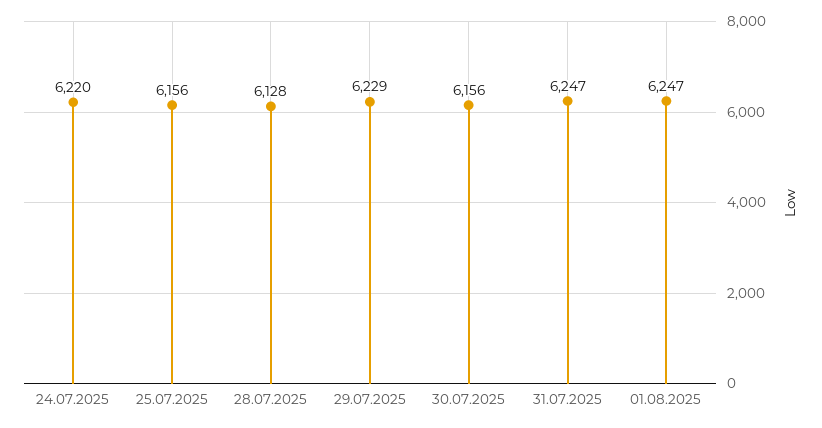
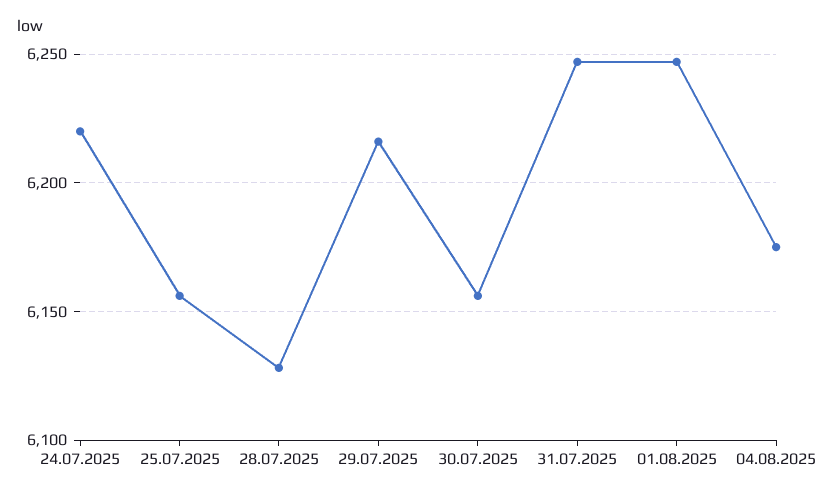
29.07.2025: 6229 -> 6215
04.08.2025: none -> 6175

